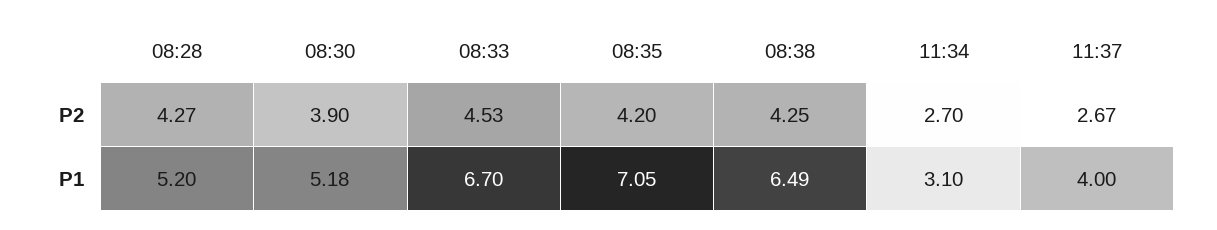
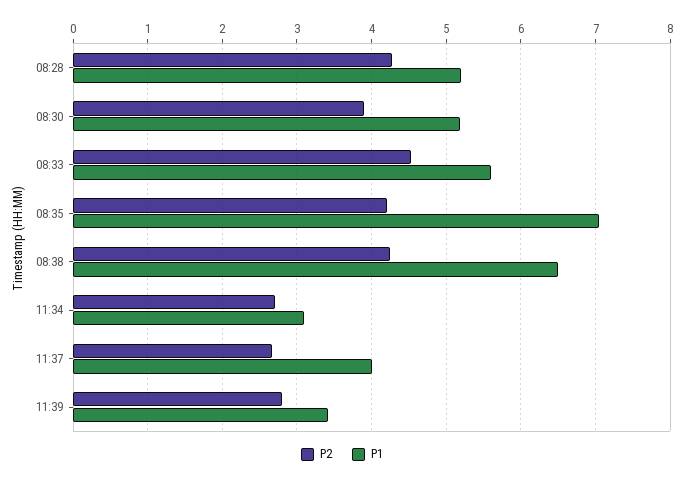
P1, 08:33: 6.7 -> 5.6
P2, 11:39: none -> 2.8
P1, 11:39: none -> 3.4

